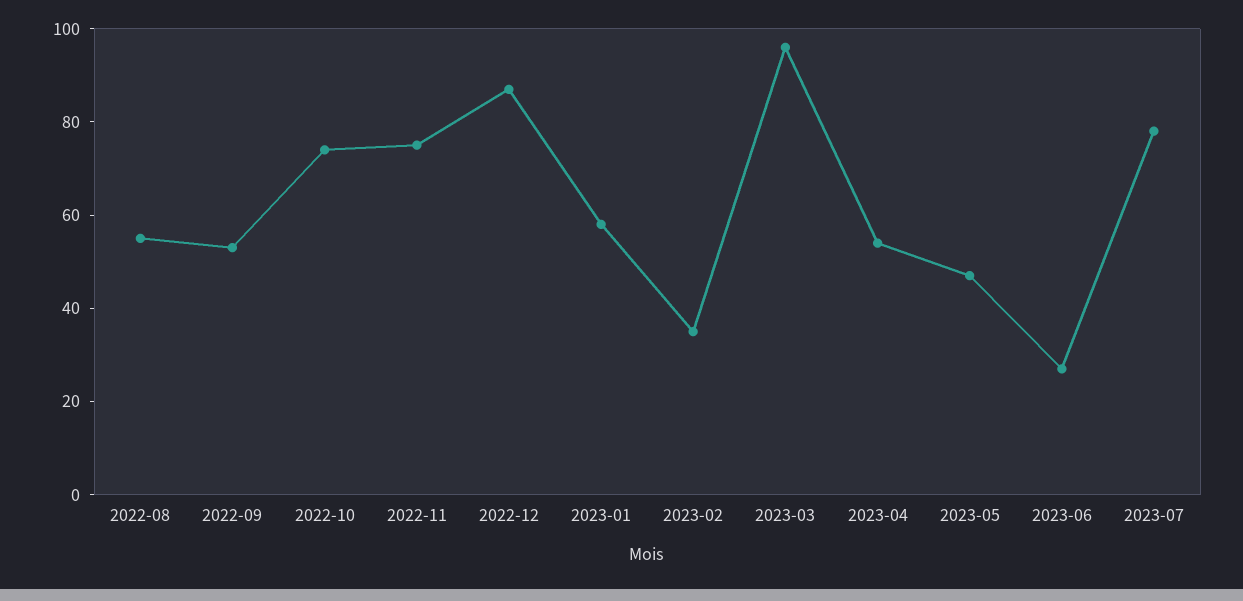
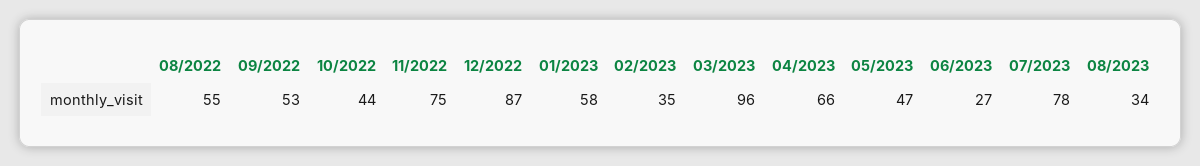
2022-10: 75 -> 44
2023-04: 55 -> 66
08/2023: none -> 34

